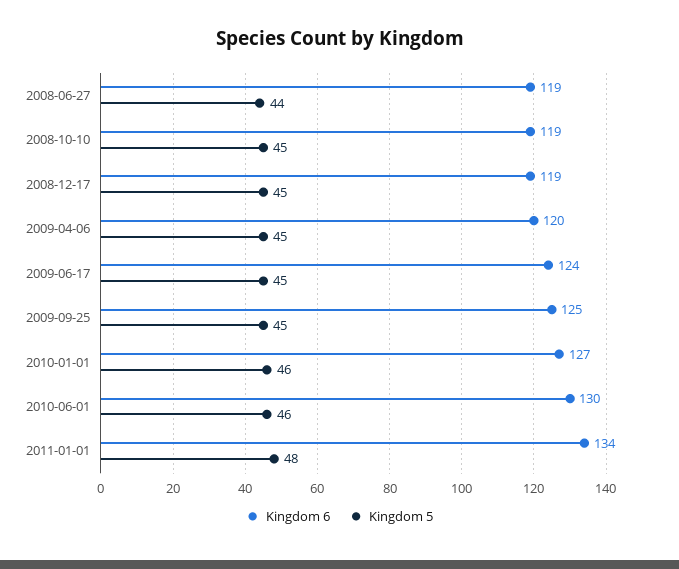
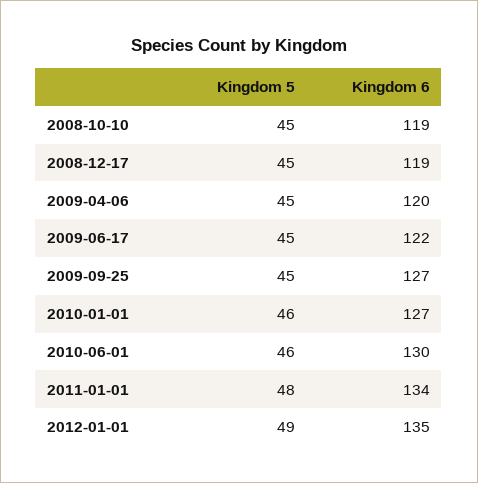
Kingdom 6, 2008-06-27: 119 -> none
Kingdom 5, 2008-06-27: 44 -> none
Kingdom 6, 2009-06-17: 124 -> 122
Kingdom 6, 2009-09-25: 125 -> 127
Kingdom 5, 2012-01-01: none -> 49
Kingdom 6, 2012-01-01: none -> 135

